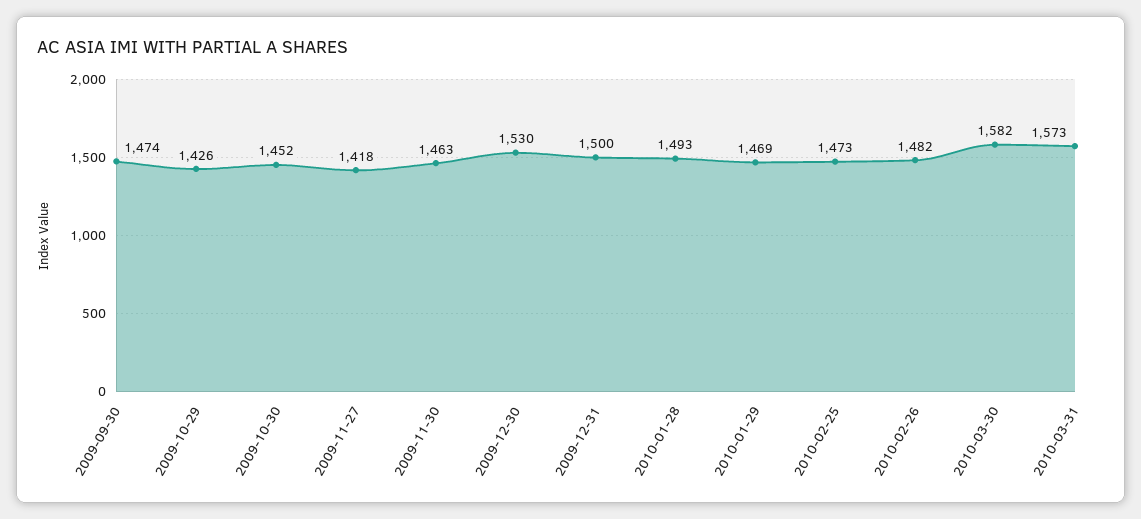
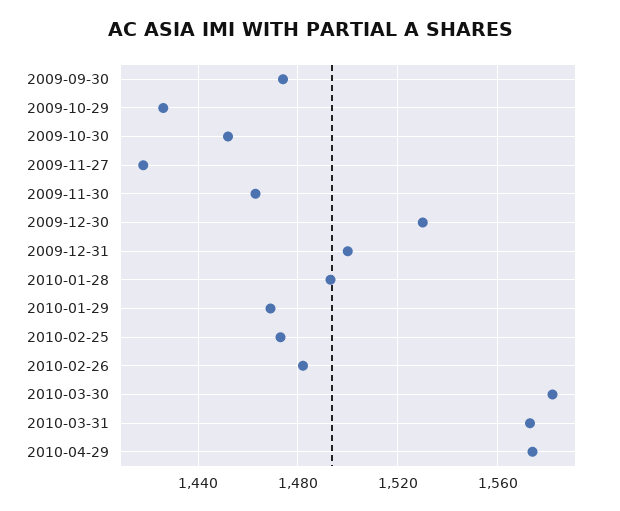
2010-04-29: none -> 1575

